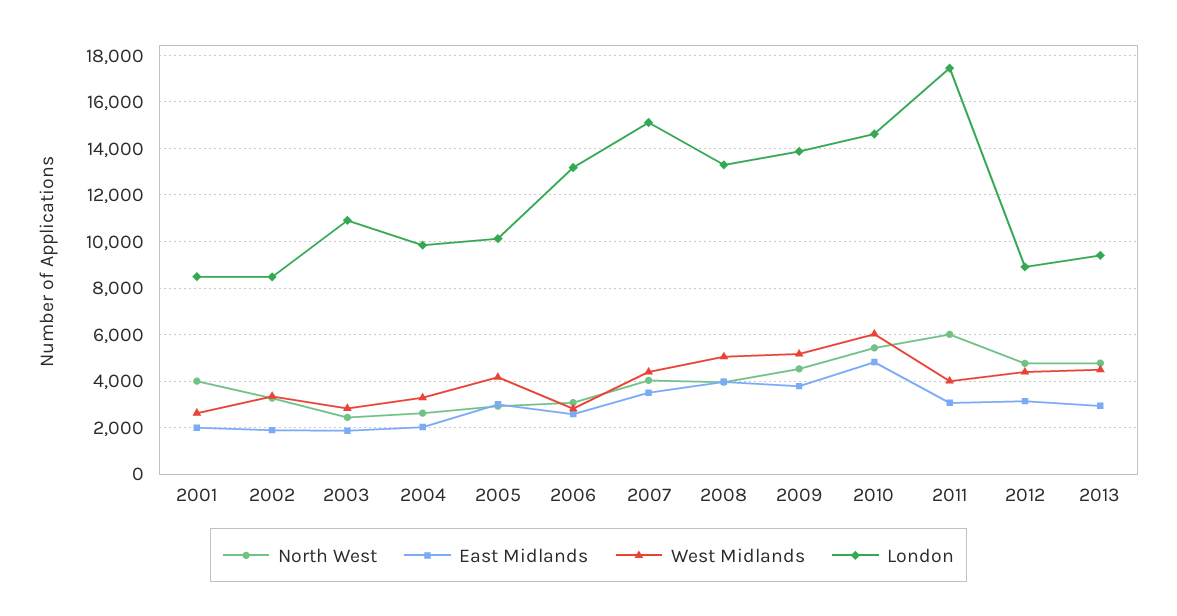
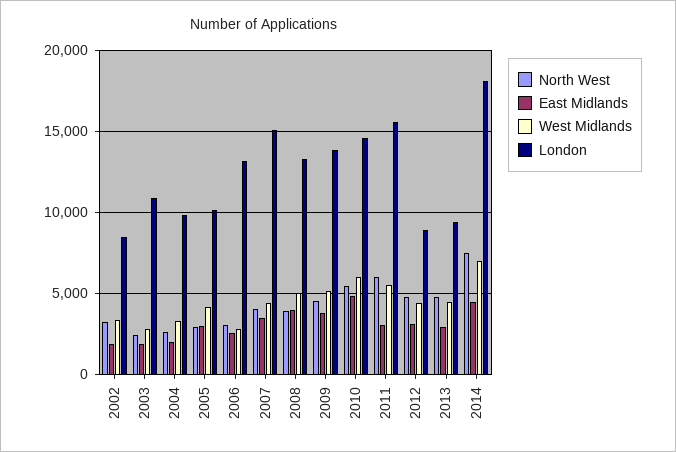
North West, 2001: 4000 -> none
East Midlands, 2001: 2000 -> none
West Midlands, 2001: 2500 -> none
London, 2001: 8500 -> none
West Midlands, 2011: 4000 -> 5500
London, 2011: 17500 -> 15500
North West, 2014: none -> 7500
East Midlands, 2014: none -> 4500
West Midlands, 2014: none -> 7000
London, 2014: none -> 18000

